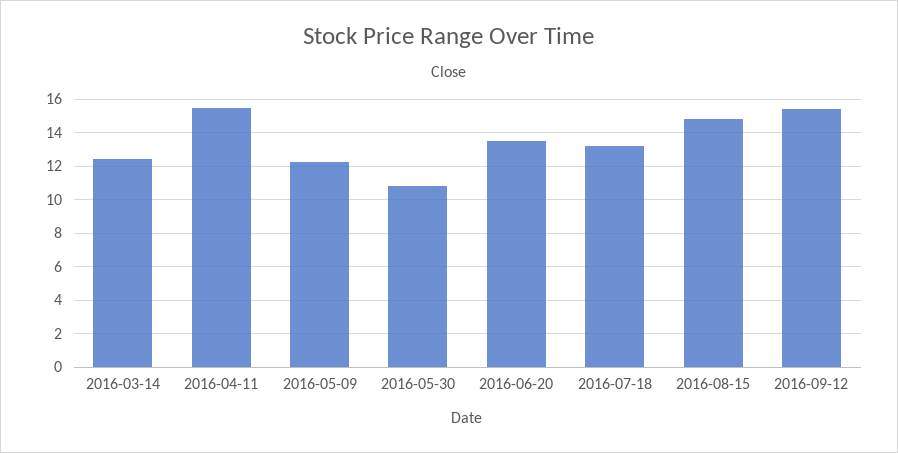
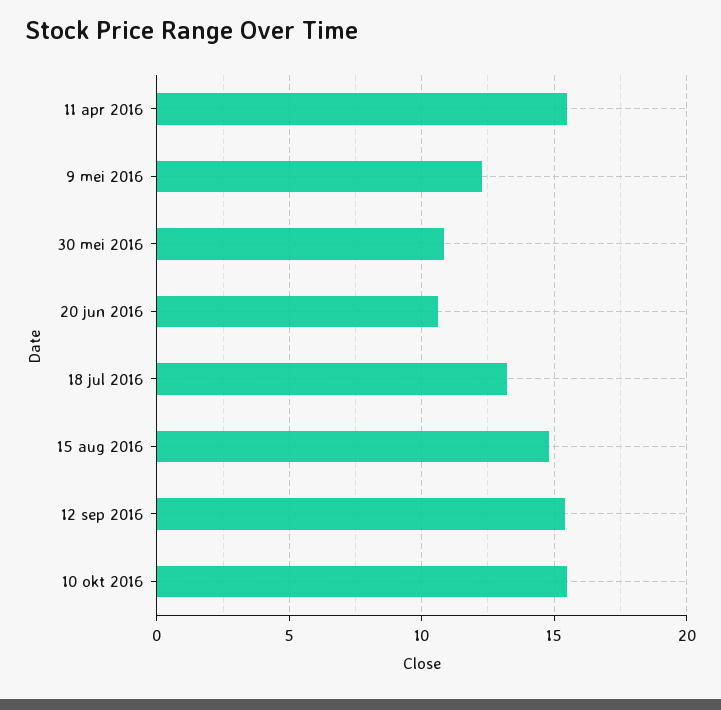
2016-03-14: 12.5 -> none
2016-06-20: 13.5 -> 10.5
10 okt 2016: none -> 15.5

